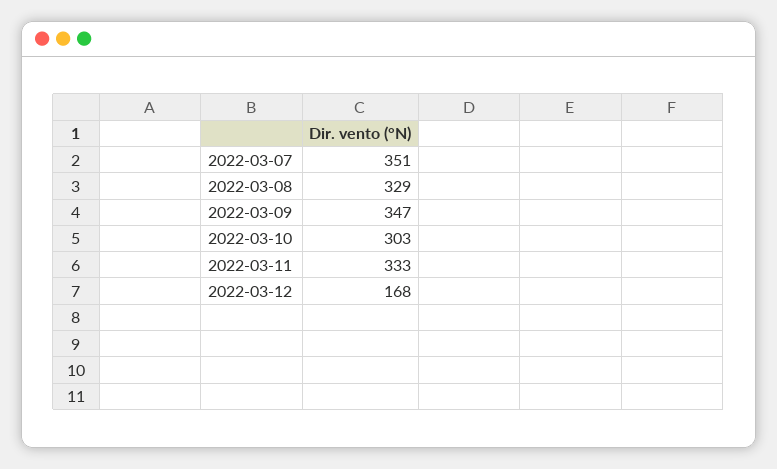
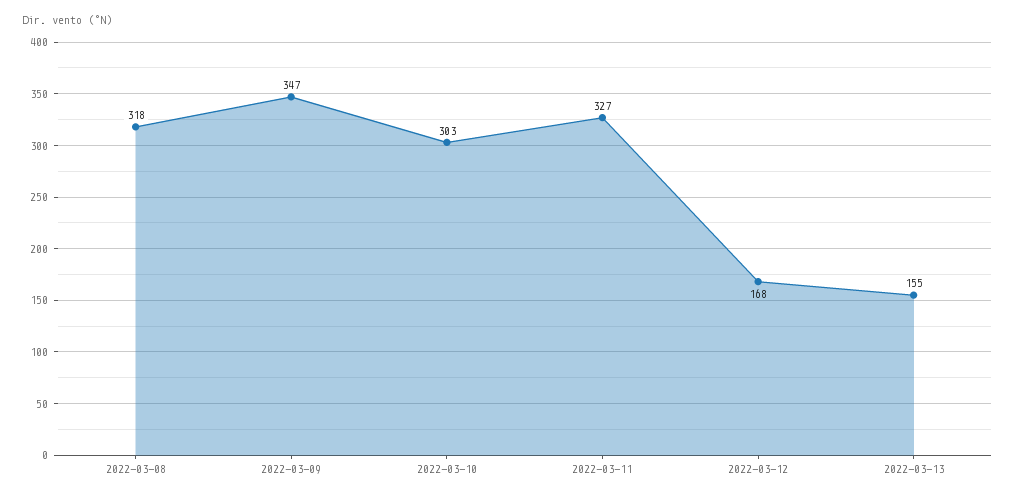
2022-03-07: 351 -> none
2022-03-08: 329 -> 318
2022-03-11: 333 -> 327
2022-03-13: none -> 155

